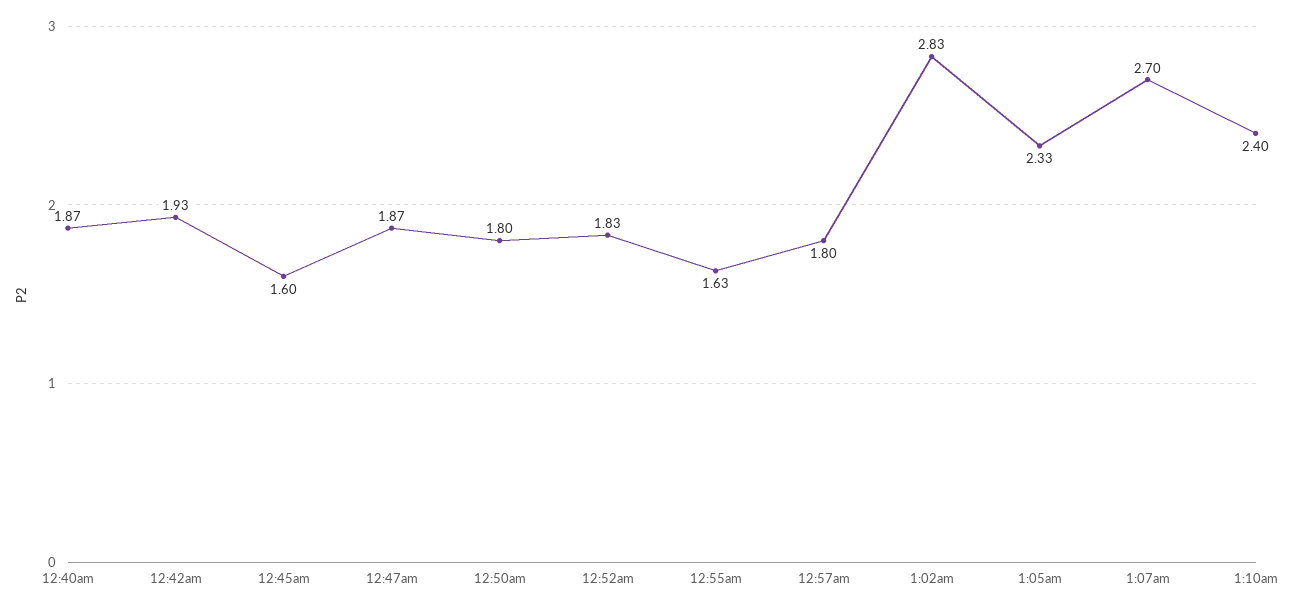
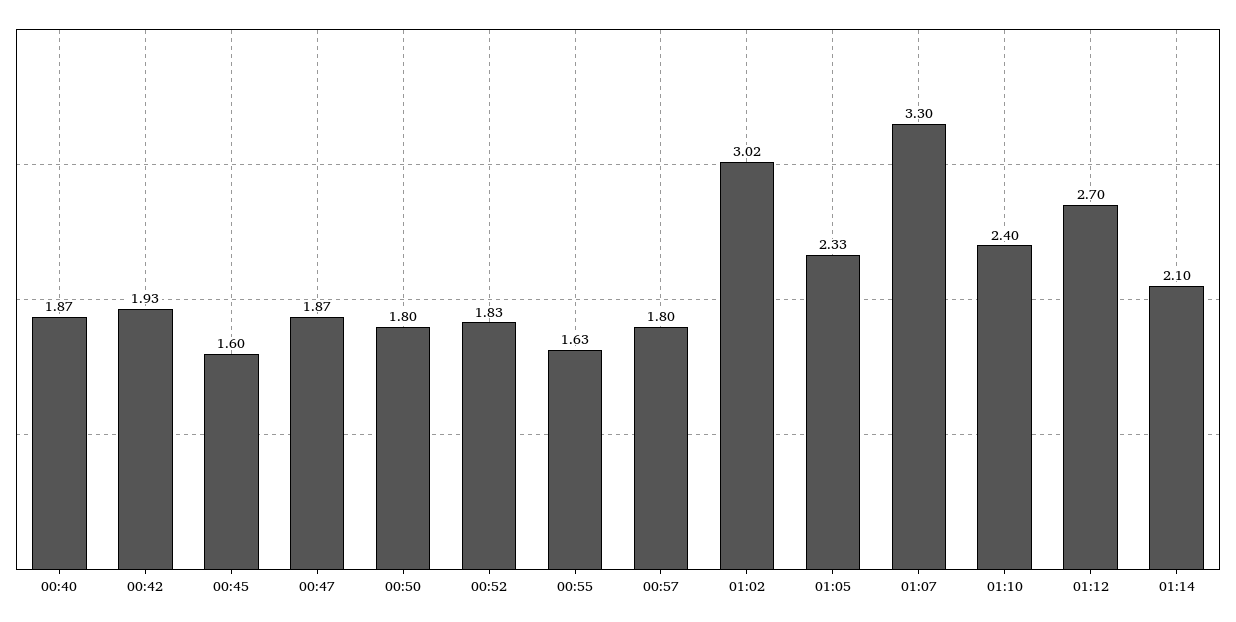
1:02am: 2.83 -> 3.02
1:07am: 2.7 -> 3.3
01:12: none -> 2.7
01:14: none -> 2.1

